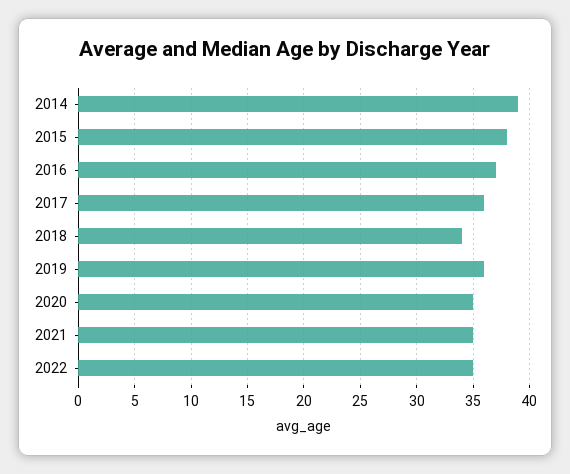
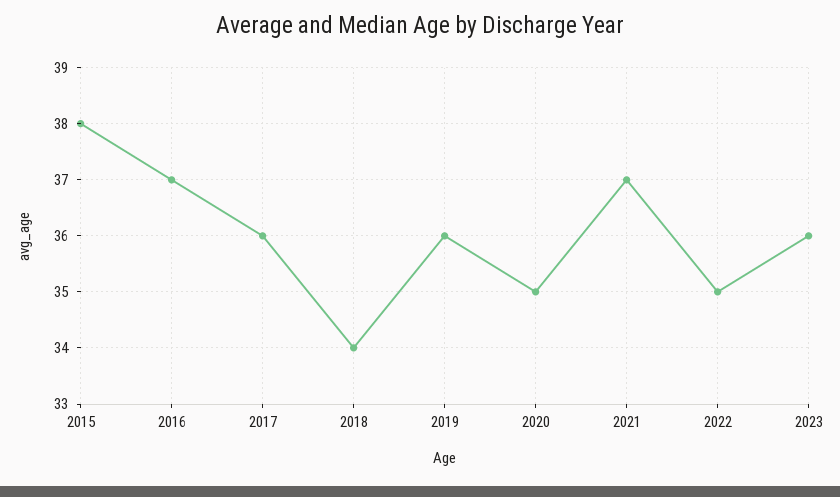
2014: 39 -> none
2021: 35 -> 37
2023: none -> 36

